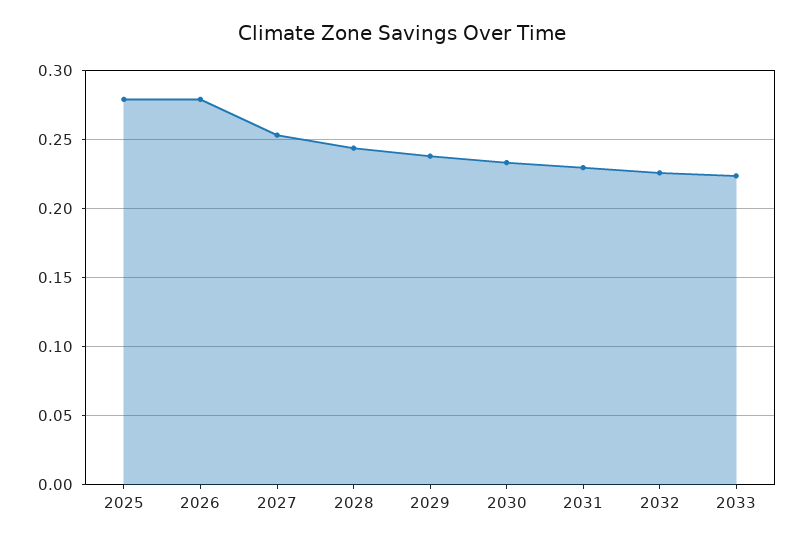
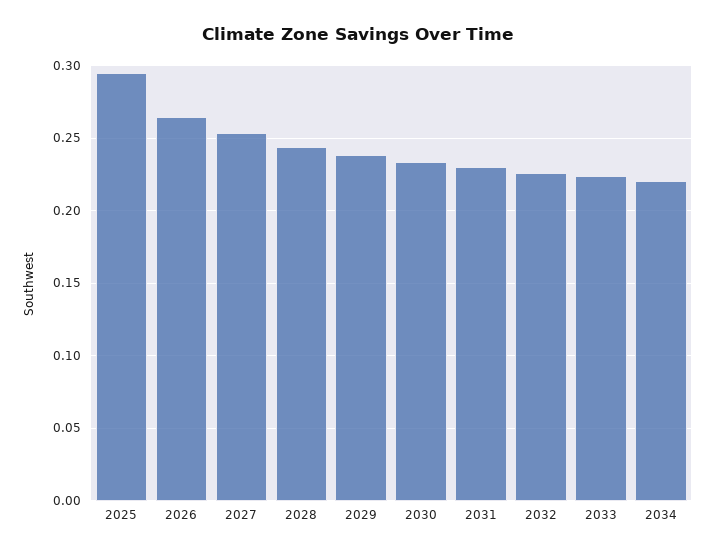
2025: 0.28 -> 0.295
2026: 0.28 -> 0.265
2034: none -> 0.22

